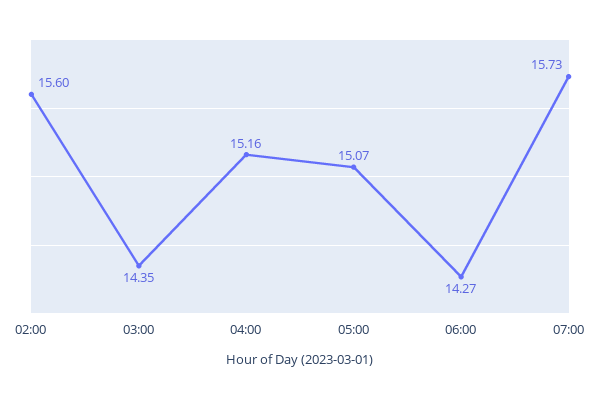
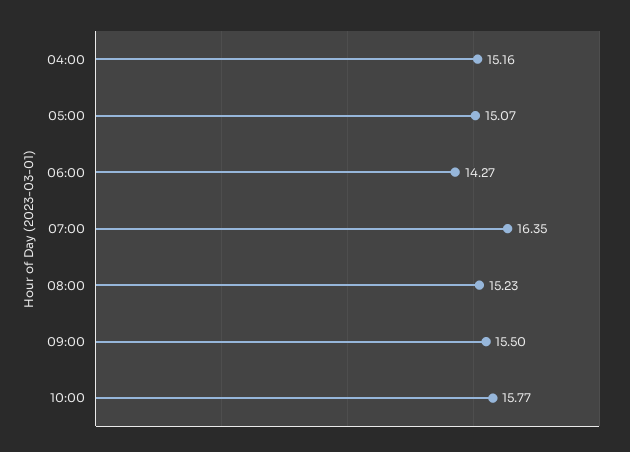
02:00: 15.6 -> none
03:00: 14.35 -> none
07:00: 15.73 -> 16.35
08:00: none -> 15.23
09:00: none -> 15.5
10:00: none -> 15.77

